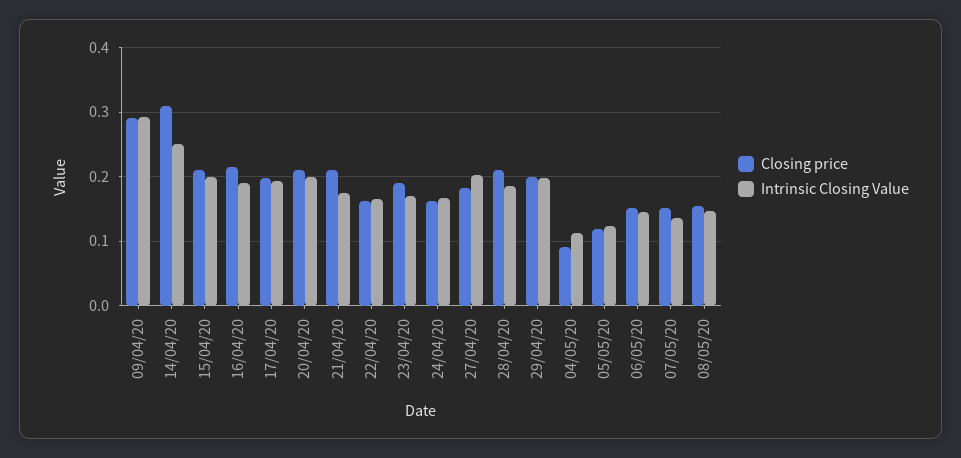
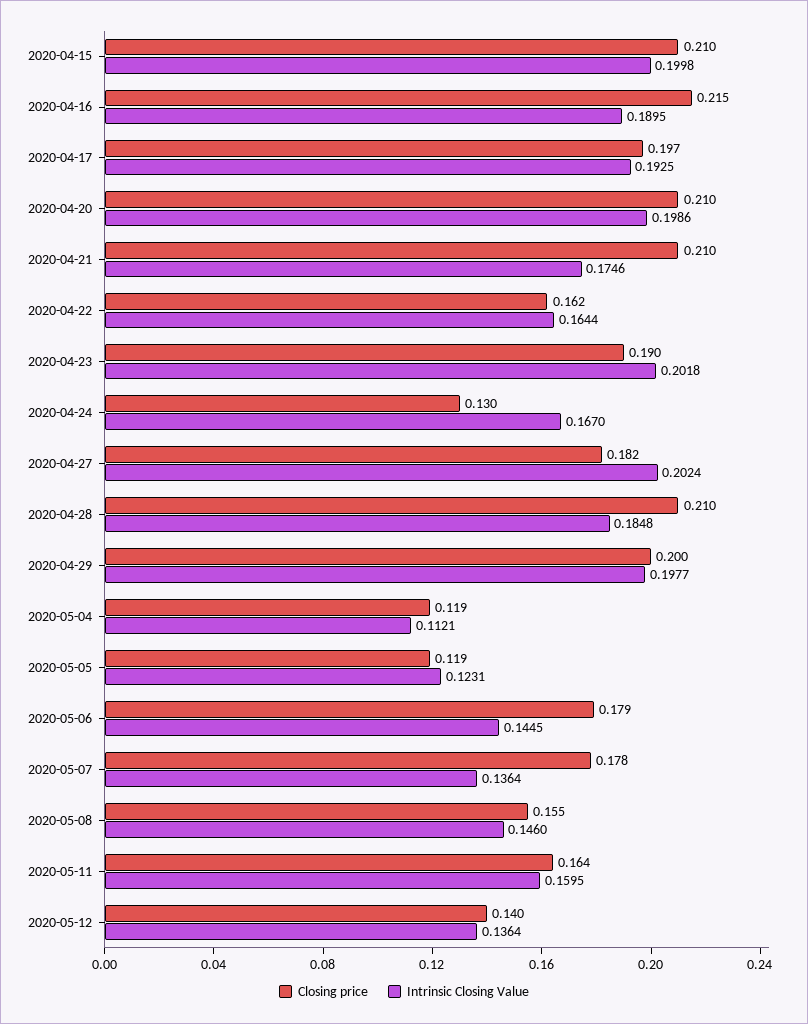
Closing price, 09/04/20: 0.29 -> none
Intrinsic Closing Value, 09/04/20: 0.29 -> none
Closing price, 14/04/20: 0.31 -> none
Intrinsic Closing Value, 14/04/20: 0.25 -> none
Intrinsic Closing Value, 23/04/20: 0.17 -> 0.2018
Closing price, 24/04/20: 0.16 -> 0.13
Closing price, 04/05/20: 0.09 -> 0.119
Closing price, 06/05/20: 0.15 -> 0.179
Closing price, 07/05/20: 0.15 -> 0.178
Closing price, 2020-05-11: none -> 0.164
Intrinsic Closing Value, 2020-05-11: none -> 0.1595
Closing price, 2020-05-12: none -> 0.14
Intrinsic Closing Value, 2020-05-12: none -> 0.1364

